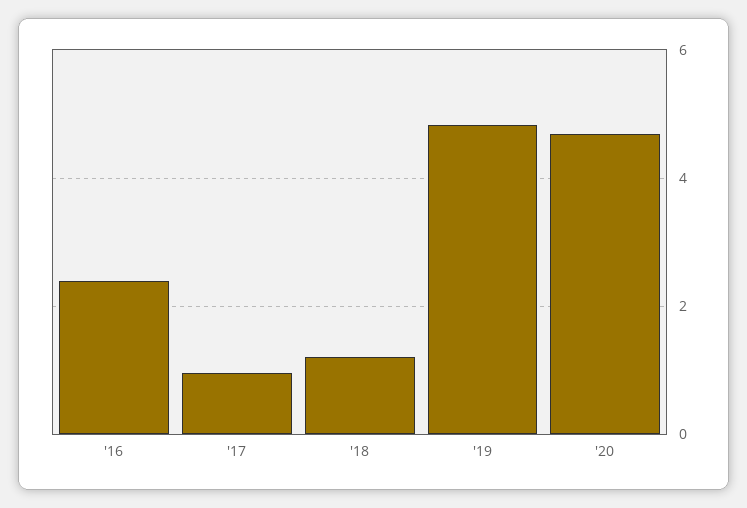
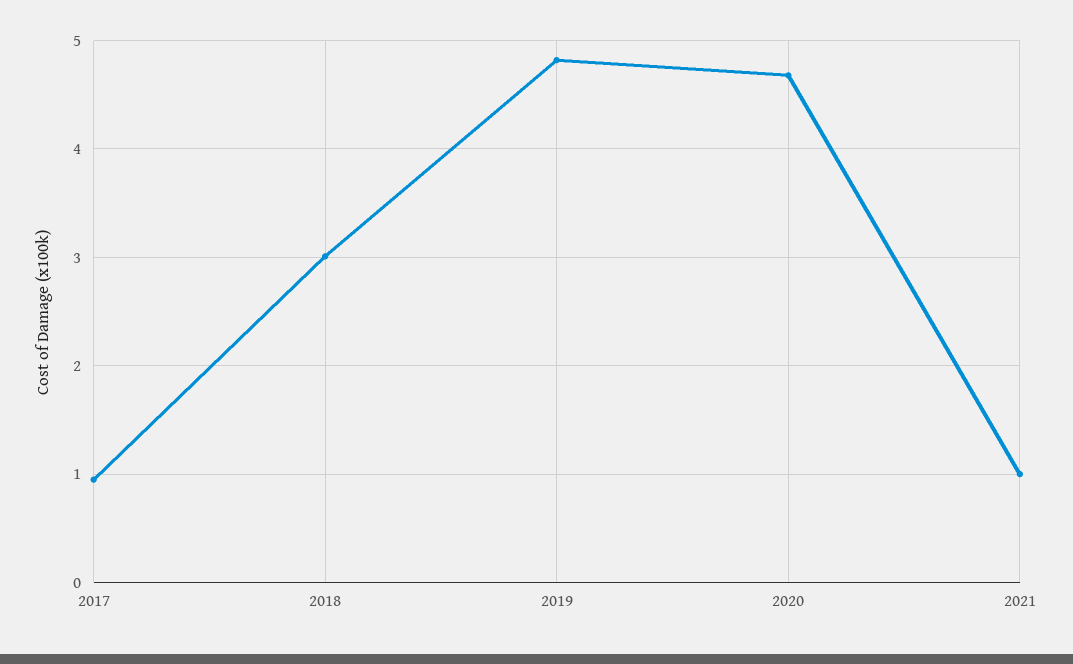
'16: 2.4 -> none
'18: 1.2 -> 3
2021: none -> 1

